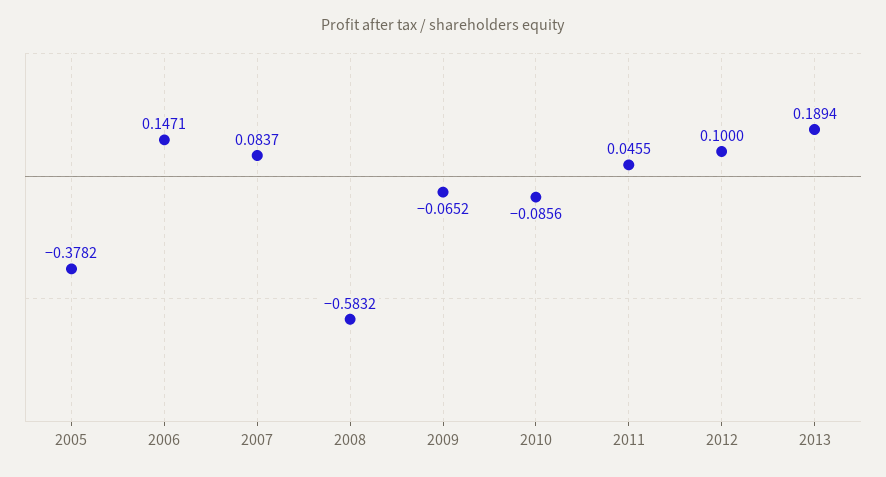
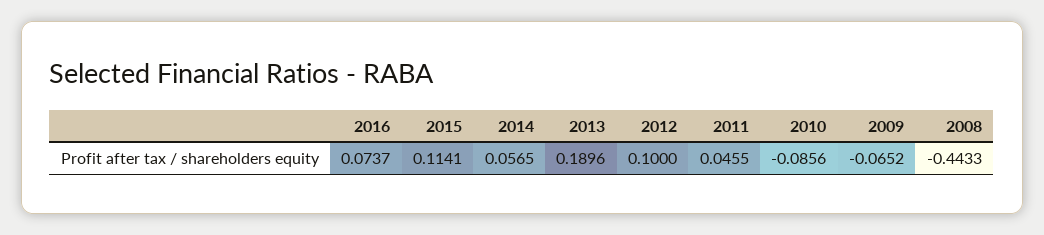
2005: -0.3782 -> none
2006: 0.1471 -> none
2007: 0.0837 -> none
2008: -0.5832 -> -0.4433
2013: 0.1894 -> 0.1896
2016: none -> 0.0737
2015: none -> 0.1141
2014: none -> 0.0565

